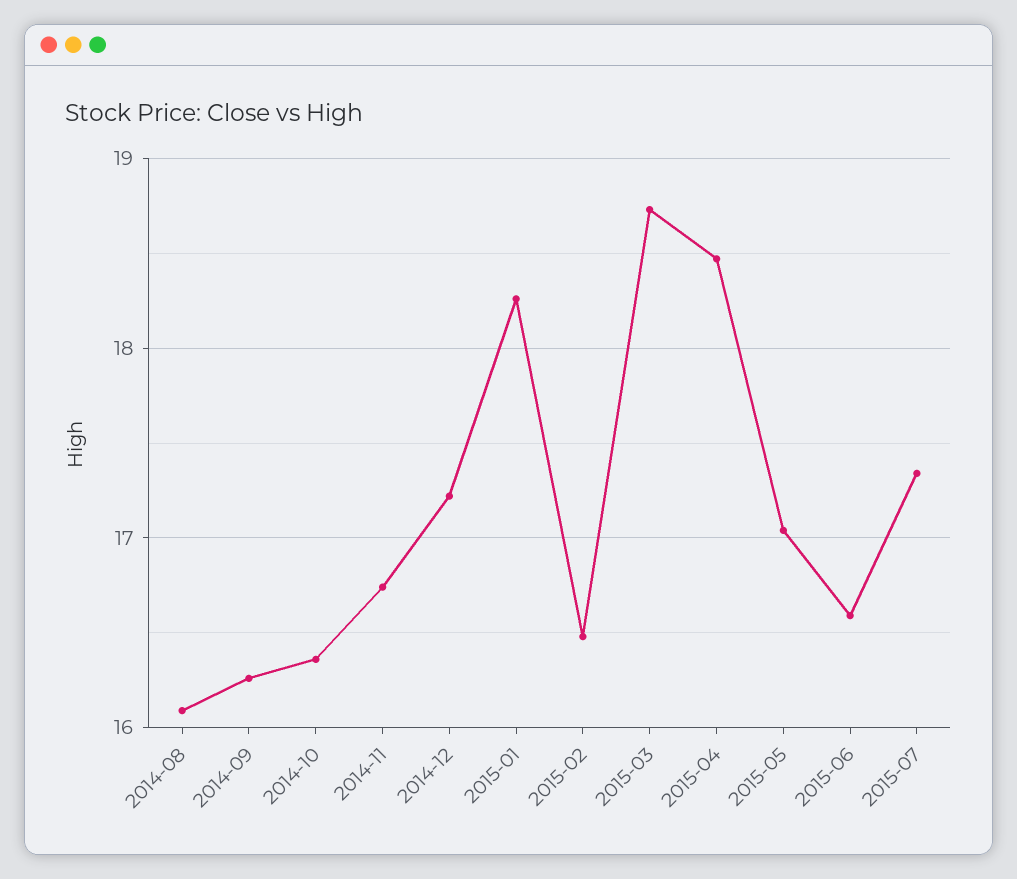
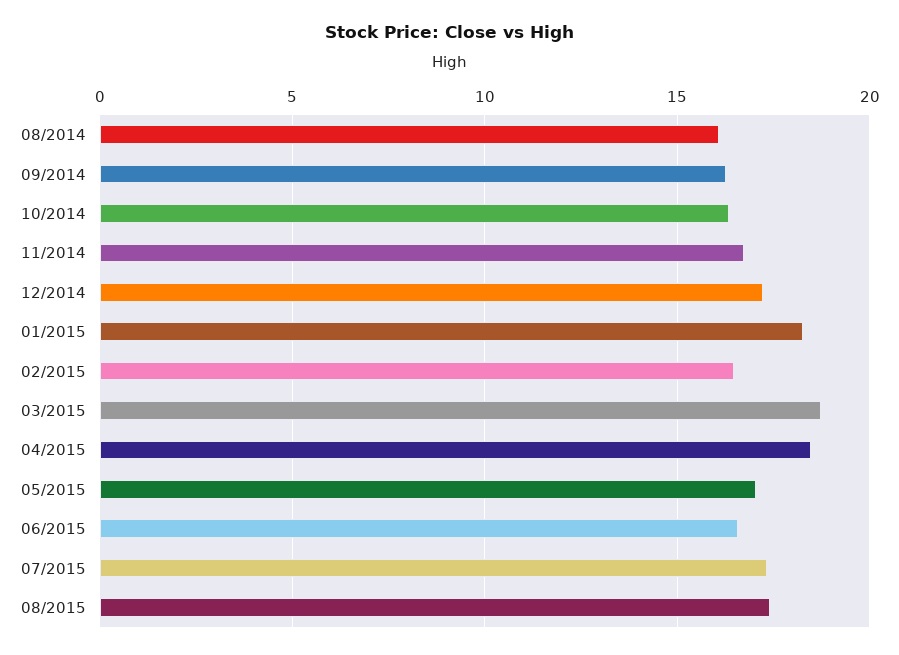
08/2015: none -> 17.5

